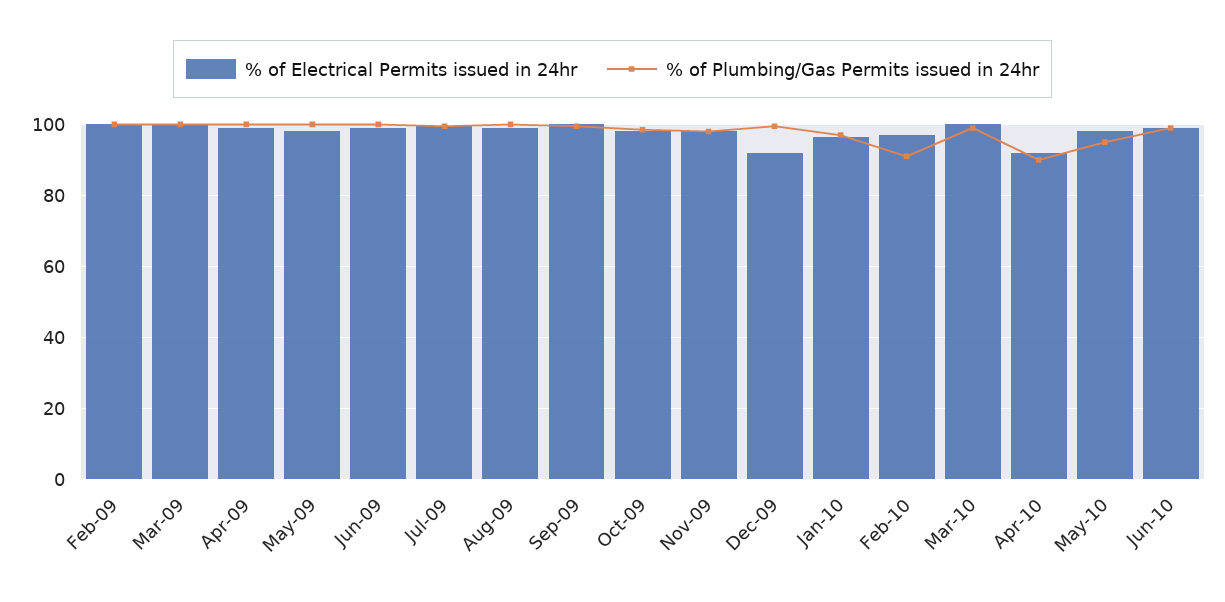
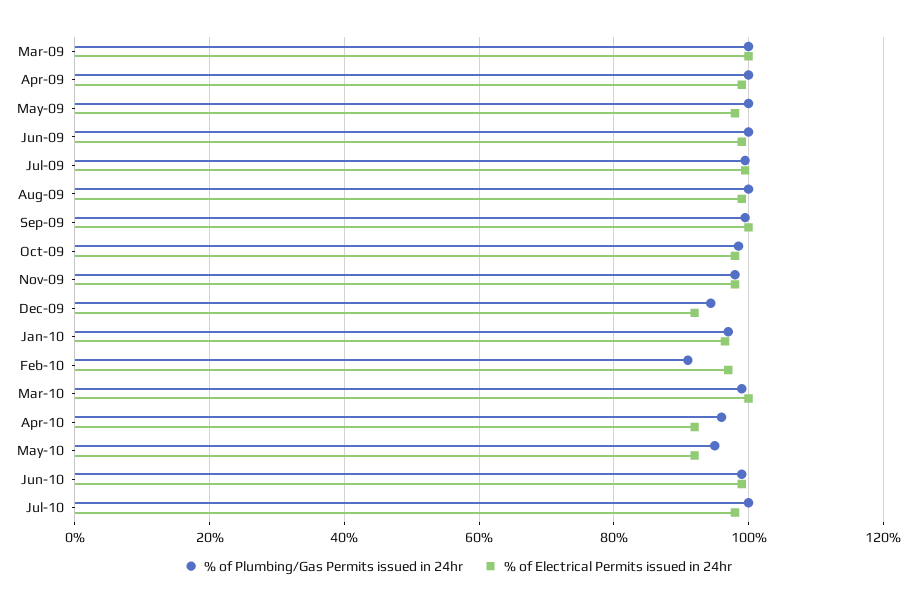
% of Electrical Permits issued in 24hr, Feb-09: 100 -> none
% of Plumbing/Gas Permits issued in 24hr, Feb-09: 100 -> none
% of Plumbing/Gas Permits issued in 24hr, Dec-09: 100 -> 94
% of Plumbing/Gas Permits issued in 24hr, Apr-10: 90 -> 96
% of Electrical Permits issued in 24hr, May-10: 98 -> 92
% of Plumbing/Gas Permits issued in 24hr, Jul-10: none -> 100
% of Electrical Permits issued in 24hr, Jul-10: none -> 98

